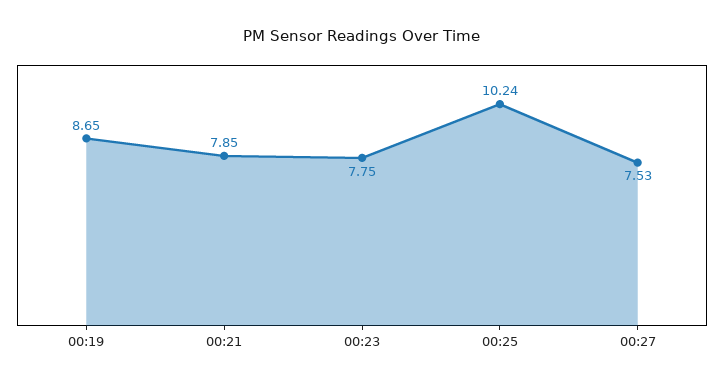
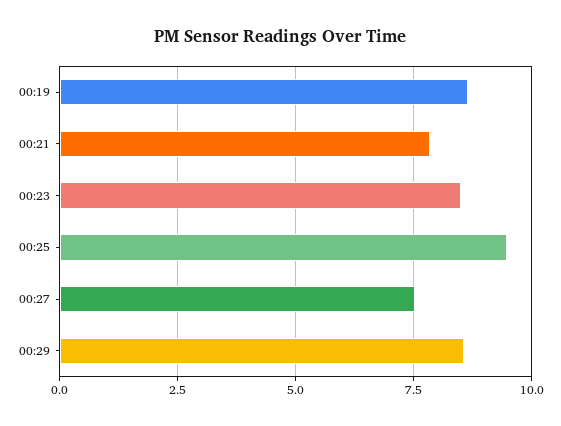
00:23: 7.75 -> 8.5
00:25: 10.24 -> 9.5
00:29: none -> 8.5

